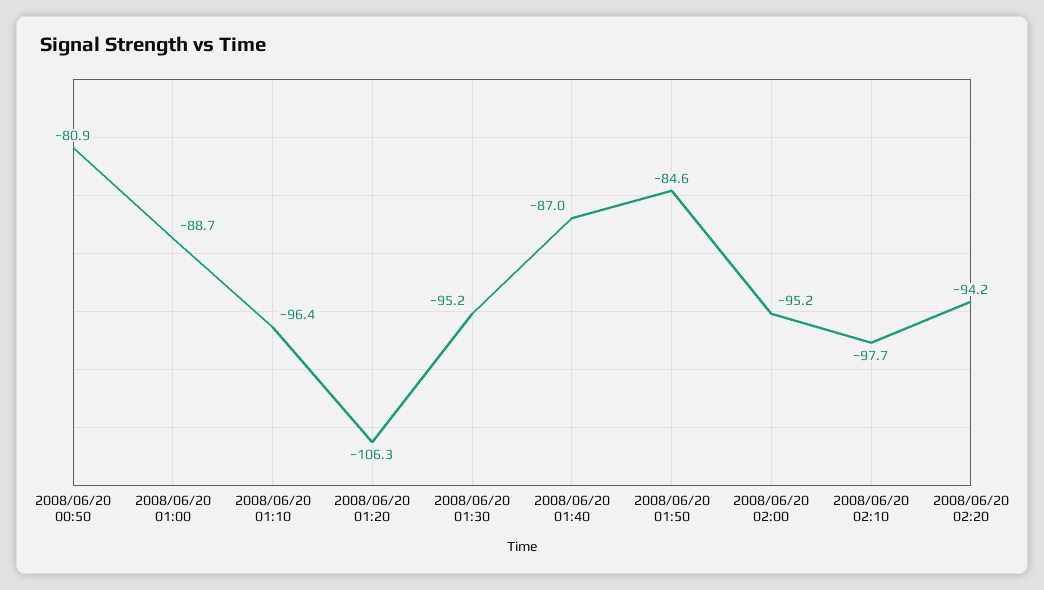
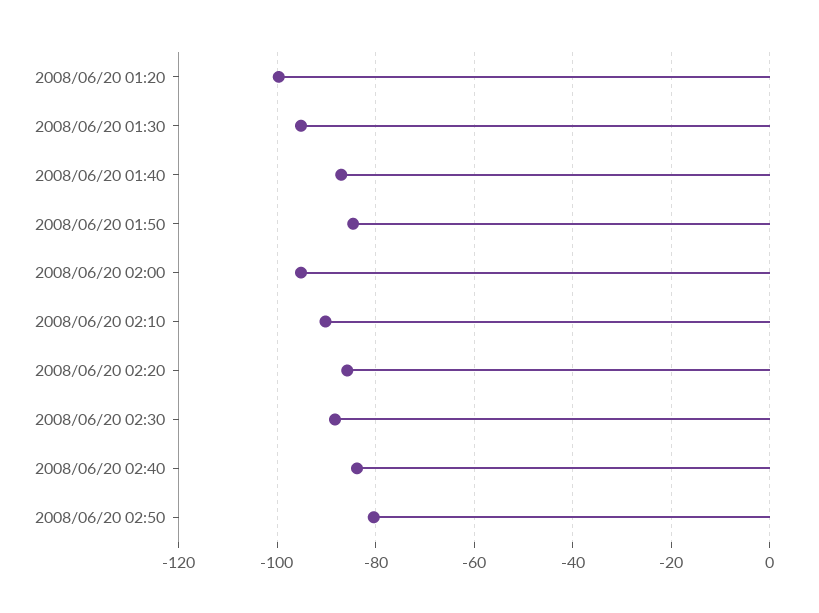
2008/06/20 00:50: -80.9 -> none
2008/06/20 01:00: -88.7 -> none
2008/06/20 01:10: -96.4 -> none
2008/06/20 01:20: -106.3 -> -100
2008/06/20 02:10: -97.7 -> -90
2008/06/20 02:20: -94.2 -> -86
2008/06/20 02:30: none -> -88
2008/06/20 02:40: none -> -84
2008/06/20 02:50: none -> -80

